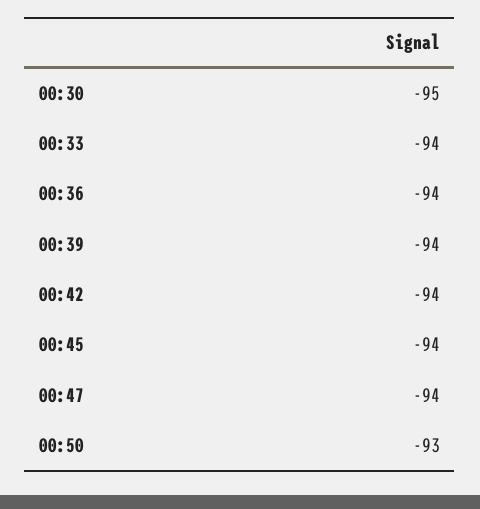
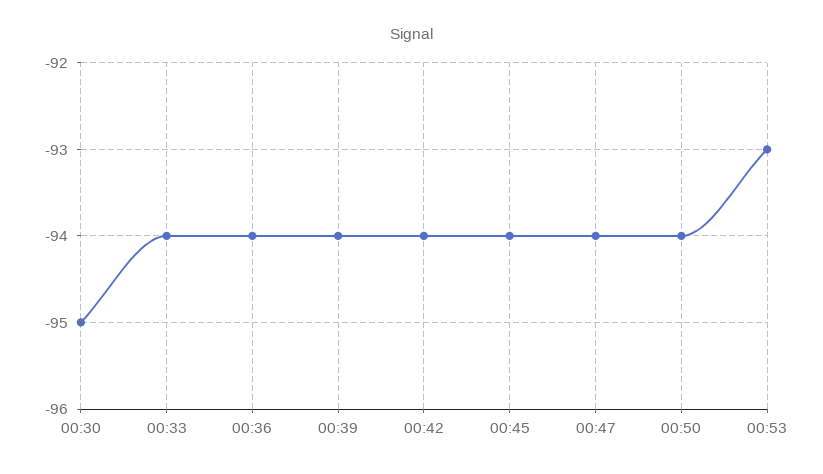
00:50: -93 -> -94
00:53: none -> -93

